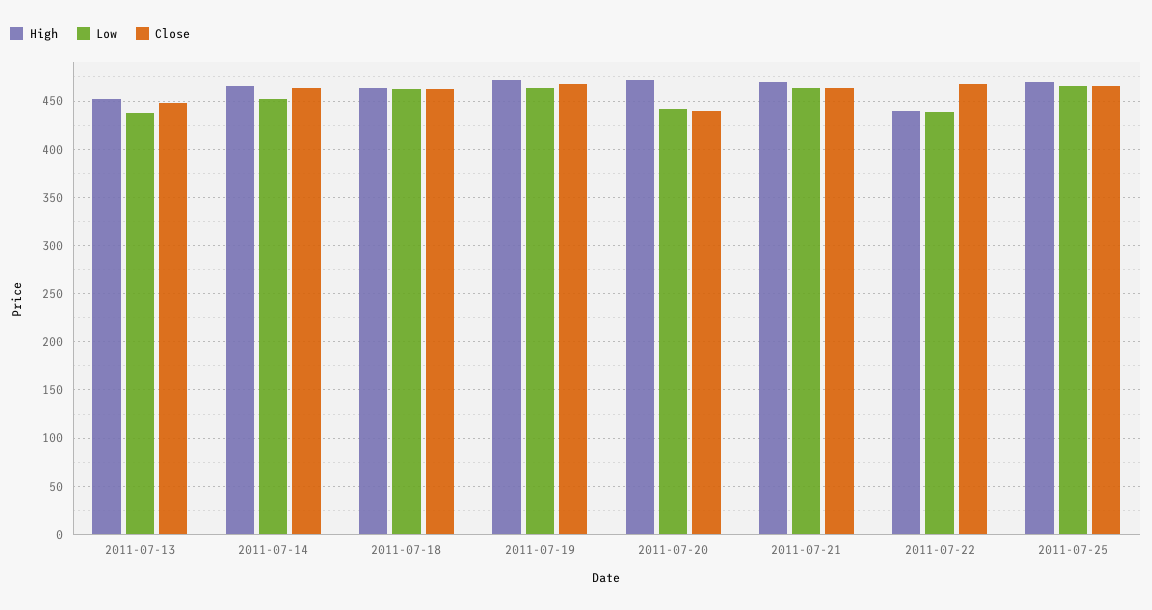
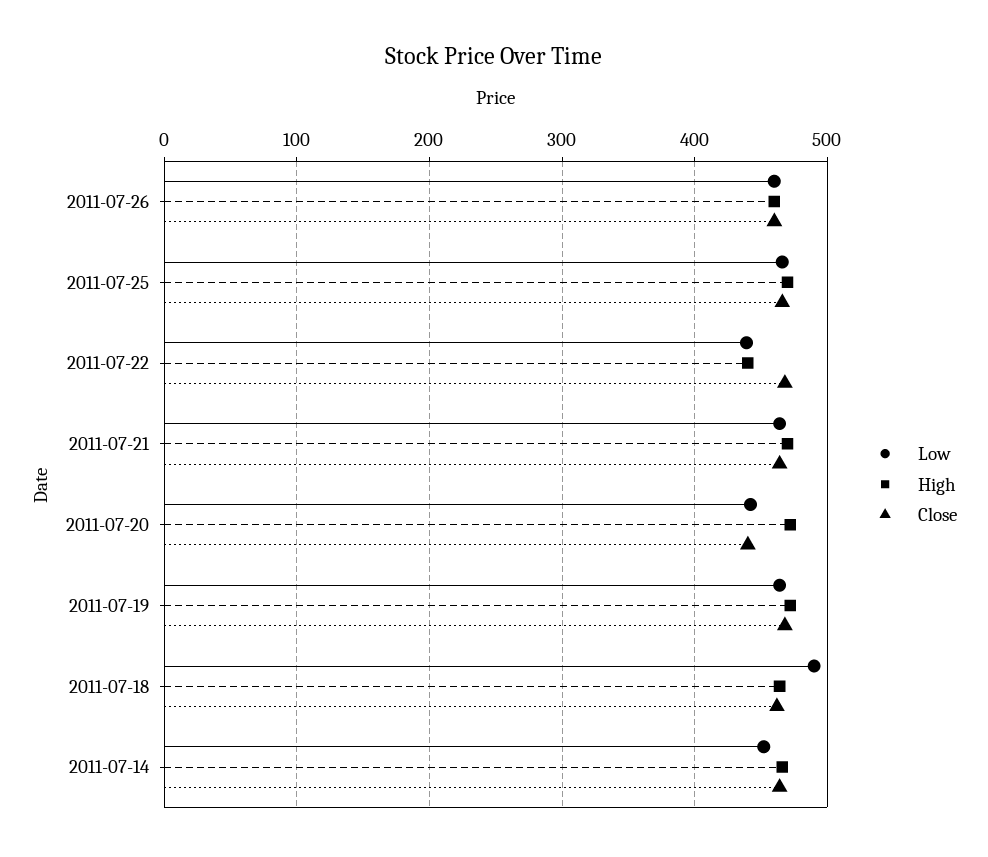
High, 2011-07-13: 450 -> none
Low, 2011-07-13: 440 -> none
Close, 2011-07-13: 450 -> none
Low, 2011-07-18: 460 -> 490
Low, 2011-07-26: none -> 460
High, 2011-07-26: none -> 460
Close, 2011-07-26: none -> 460

